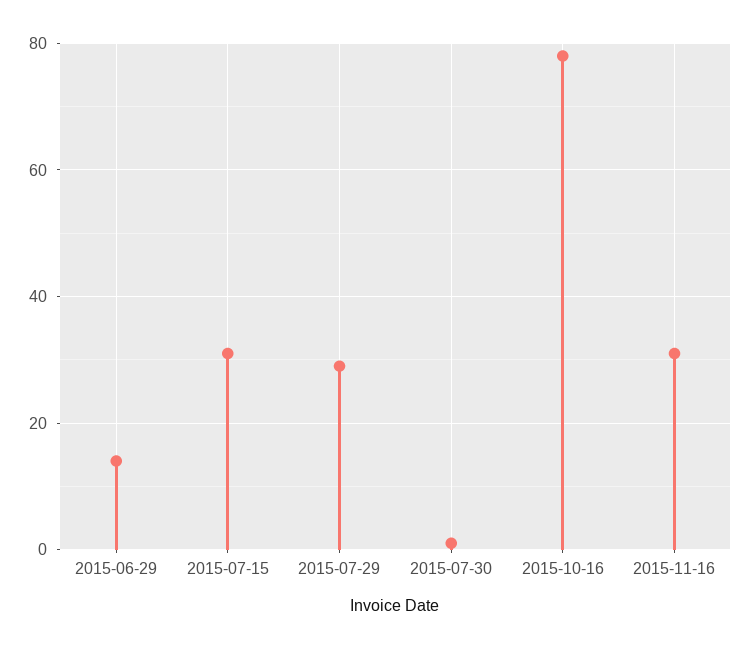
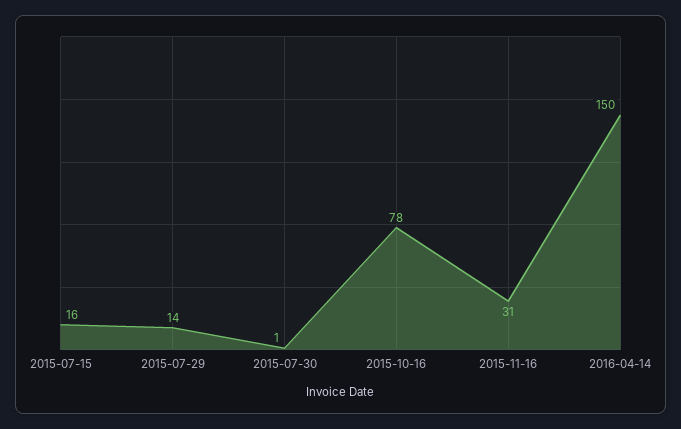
2015-06-29: 15 -> none
2015-07-15: 30 -> 16
2015-07-29: 30 -> 14
2016-04-14: none -> 150

